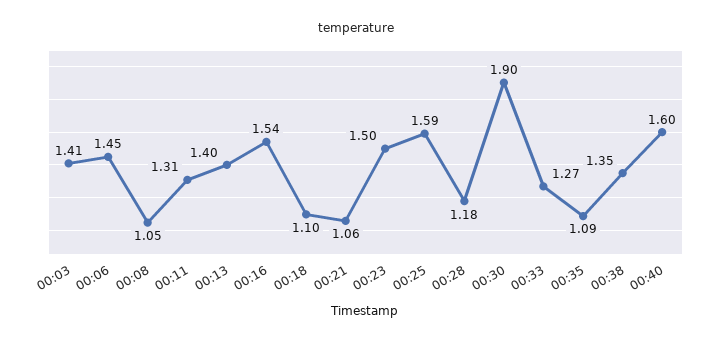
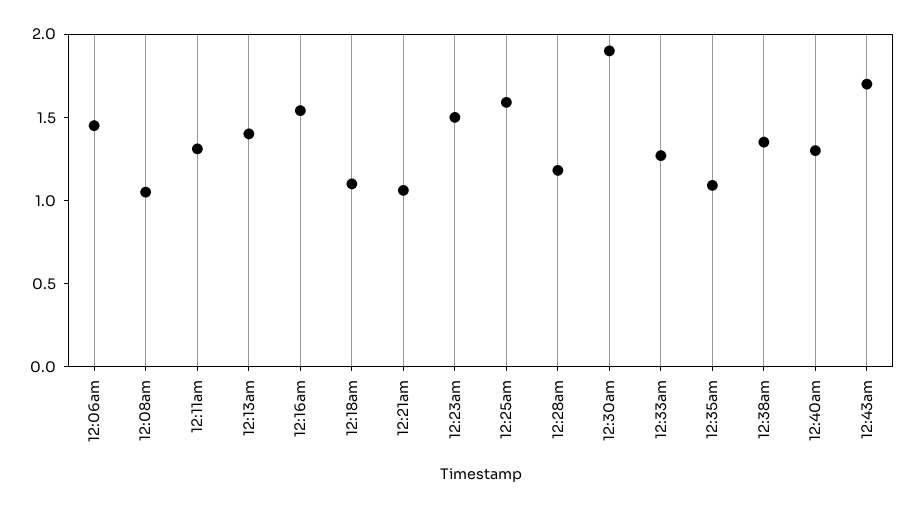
00:03: 1.41 -> none
00:40: 1.6 -> 1.3
12:43am: none -> 1.7

